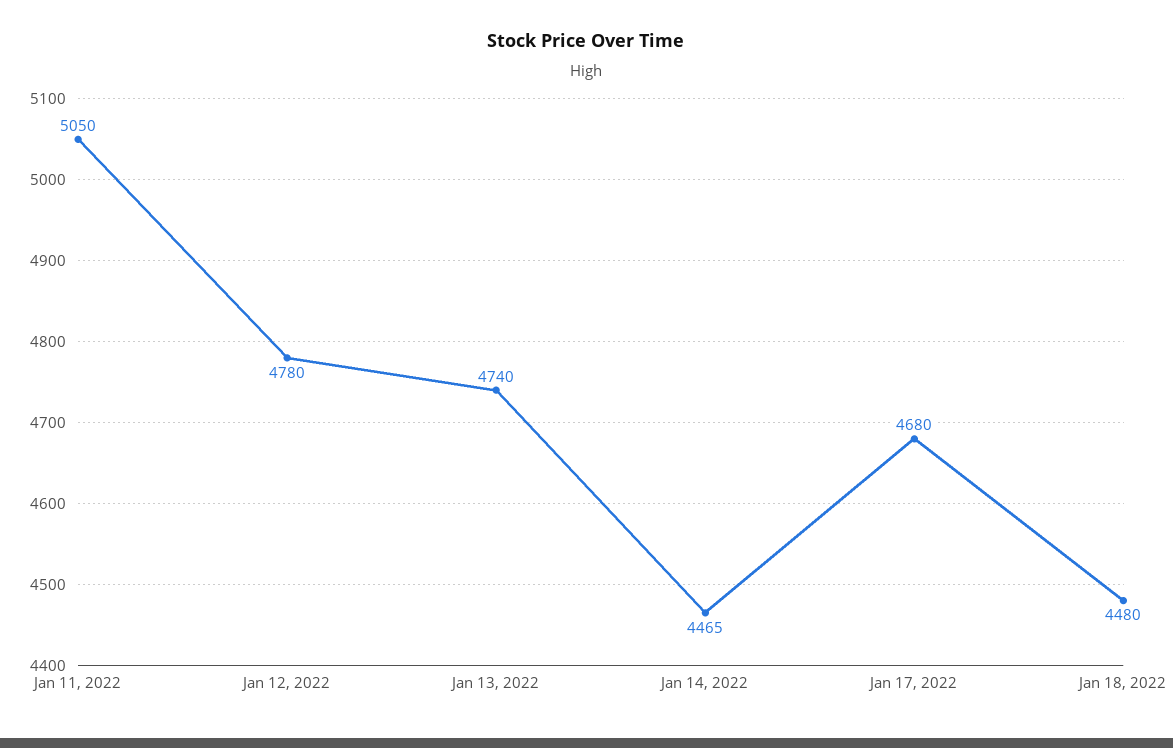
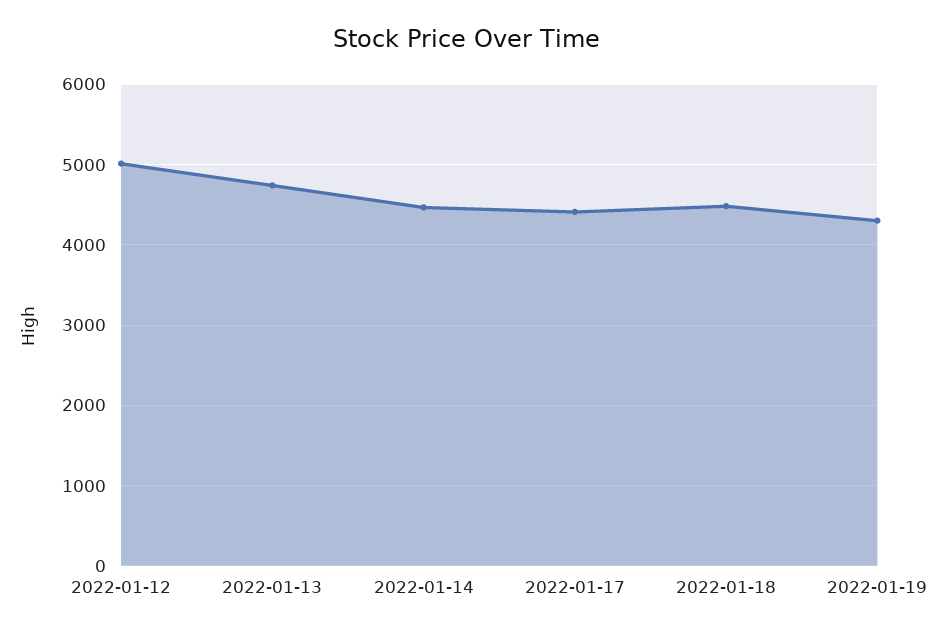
Jan 11, 2022: 5050 -> none
Jan 12, 2022: 4780 -> 5000
Jan 17, 2022: 4680 -> 4400
2022-01-19: none -> 4300

